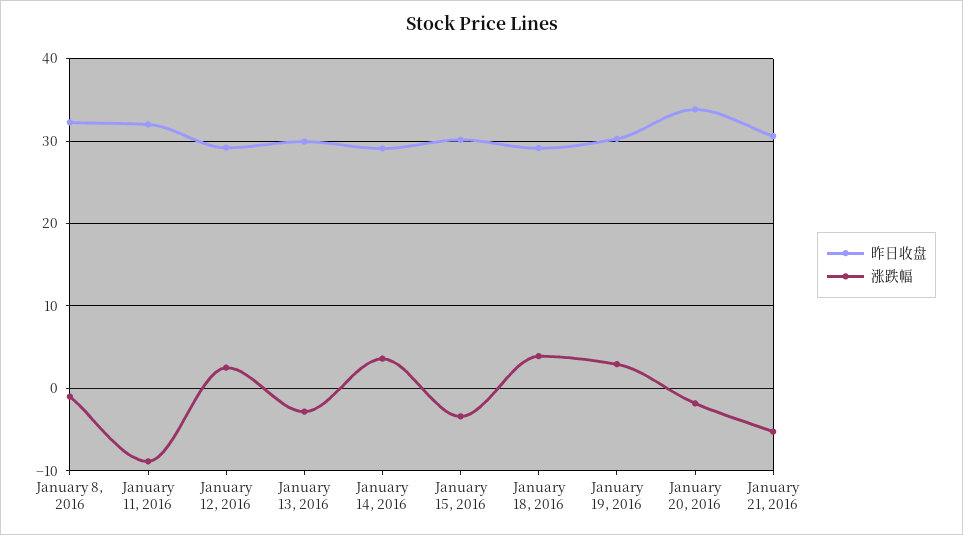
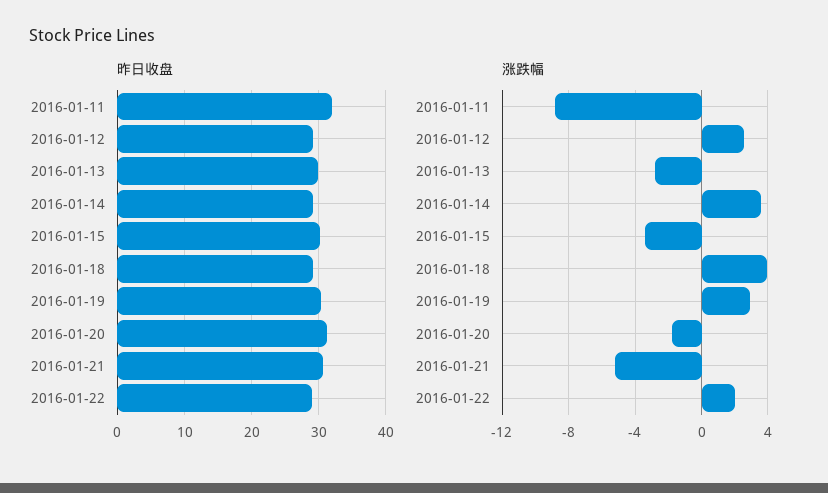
昨日收盘, January 8, 2016: 32 -> none
涨跌幅, January 8, 2016: -1 -> none
昨日收盘, January 20, 2016: 34 -> 31
昨日收盘, 2016-01-22: none -> 29
涨跌幅, 2016-01-22: none -> 2

